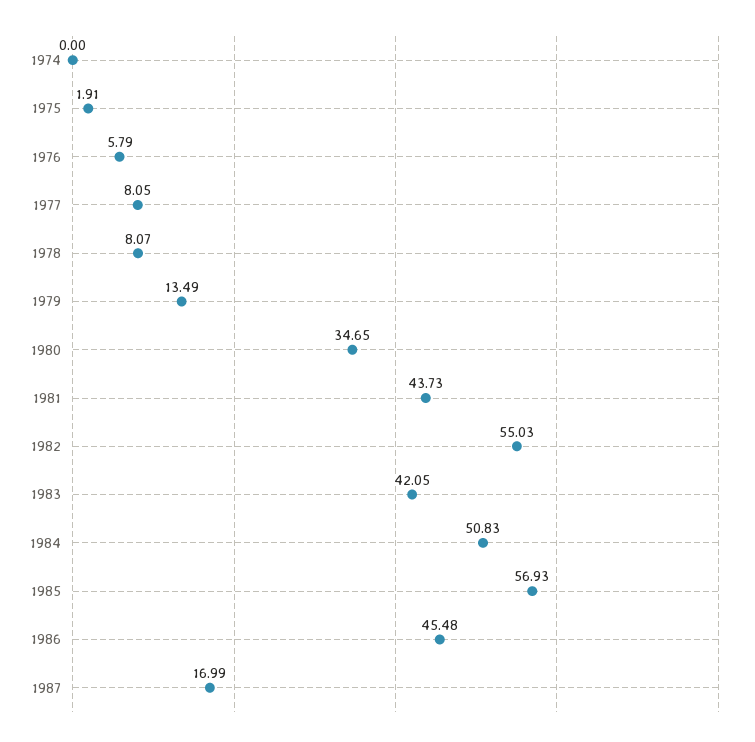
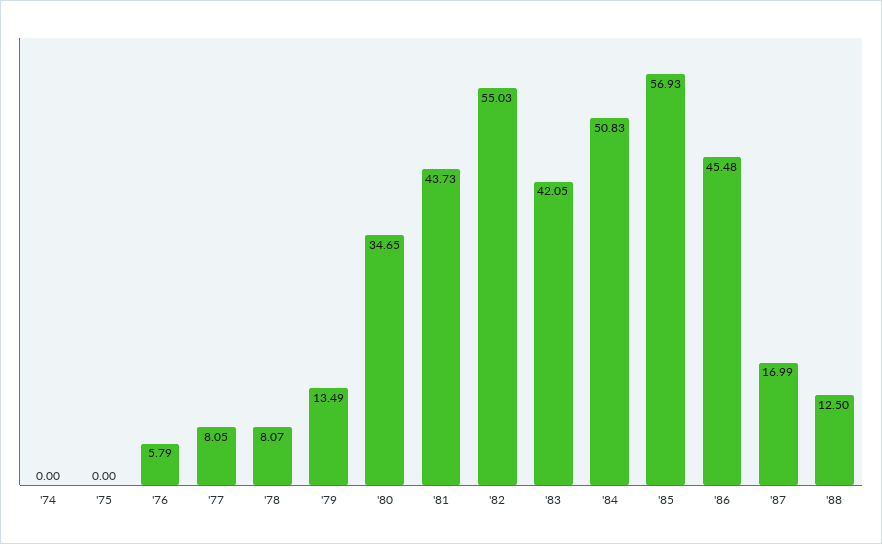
1975: 1.91 -> 0
'88: none -> 12.5

